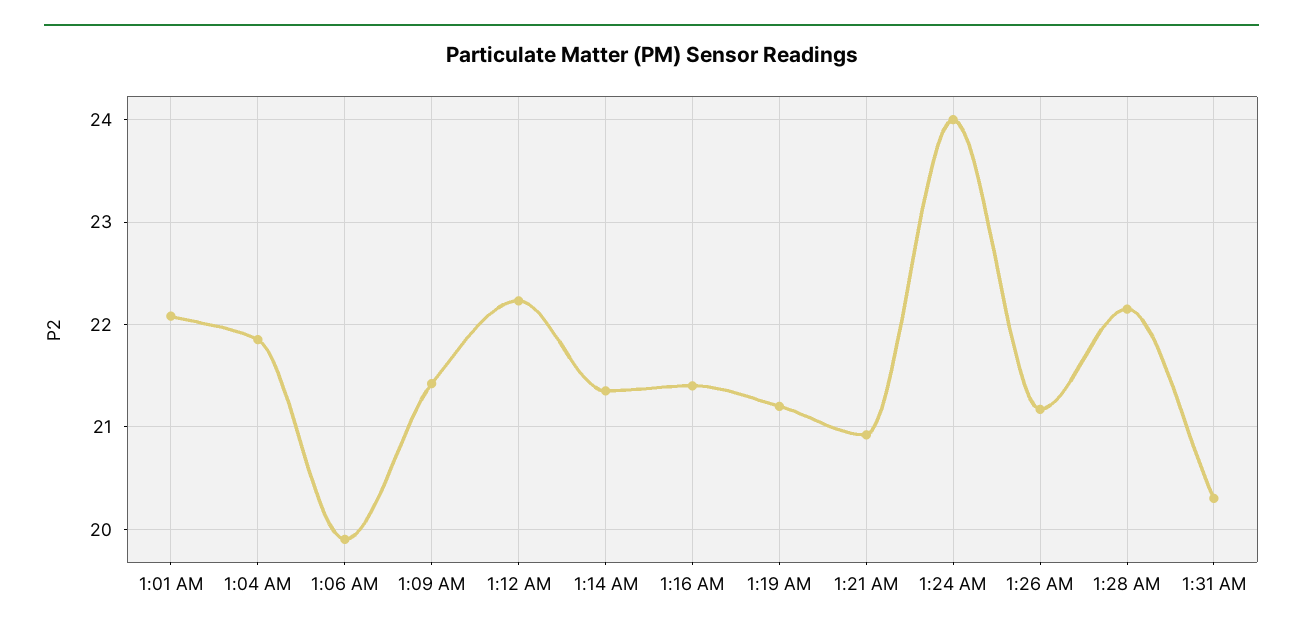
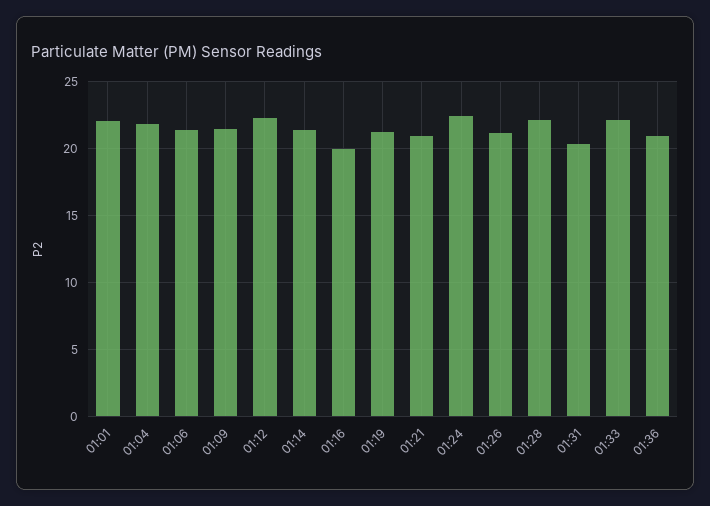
1:06 AM: 19.9 -> 21.5
1:16 AM: 21.4 -> 20
1:24 AM: 24 -> 22.5
01:33: none -> 22
01:36: none -> 21

